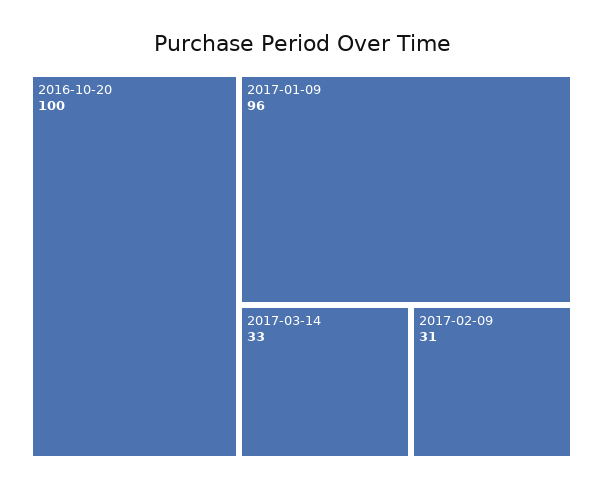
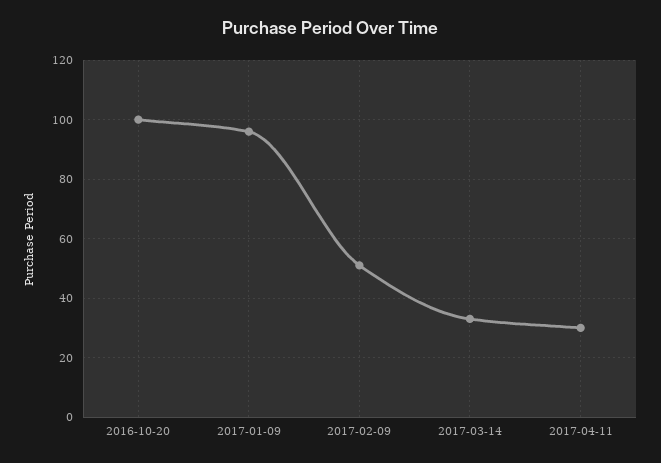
2017-02-09: 31 -> 50
2017-04-11: none -> 30

